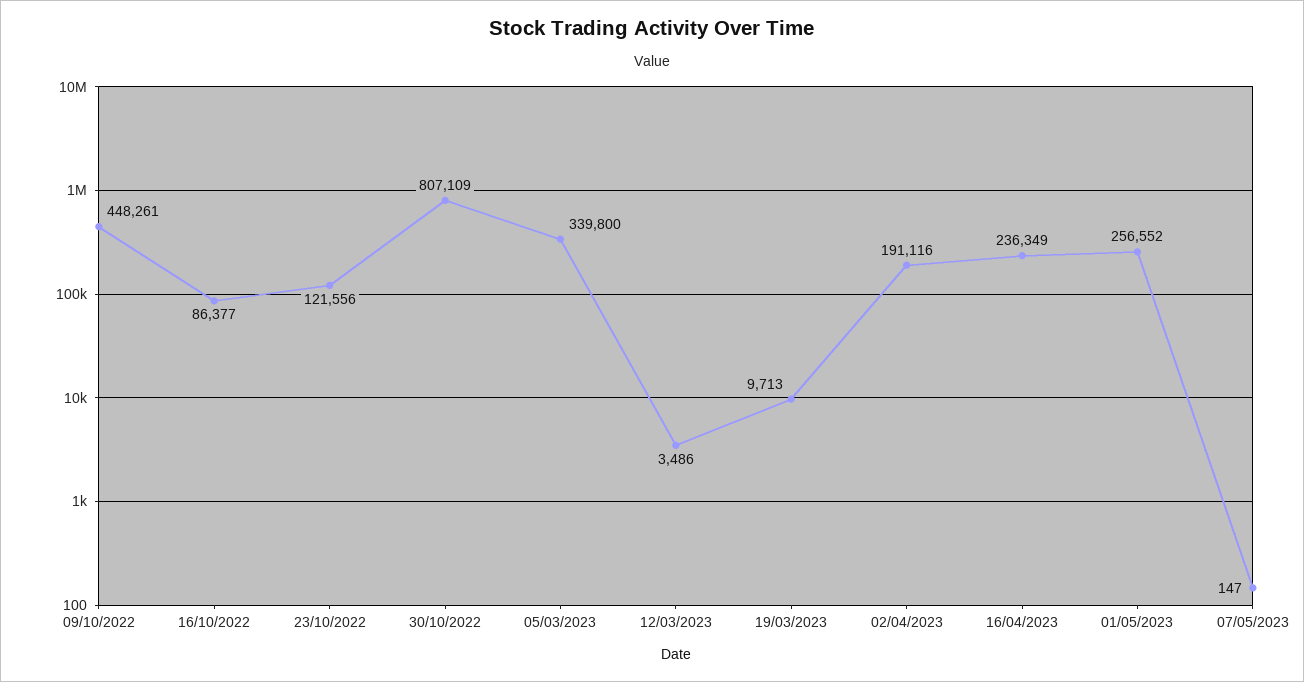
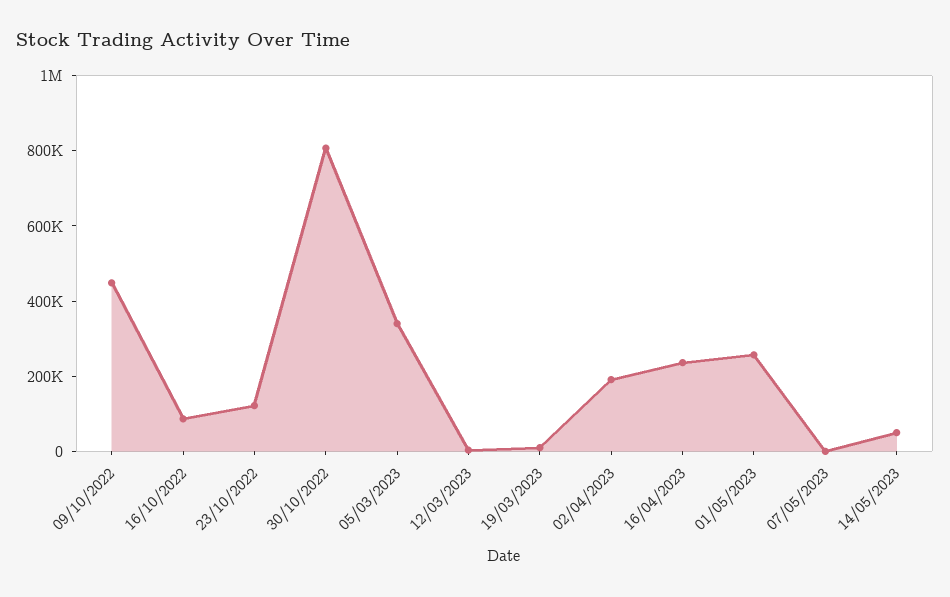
14/05/2023: none -> 50000

